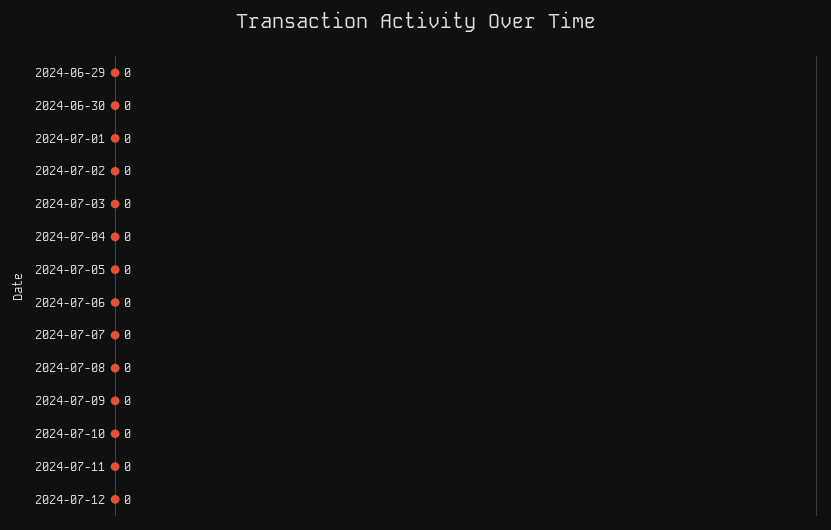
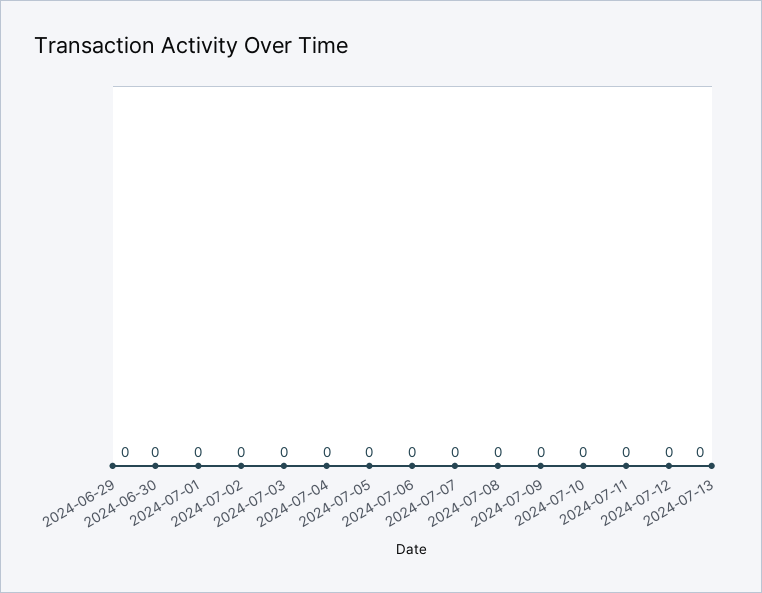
2024-07-13: none -> 0

